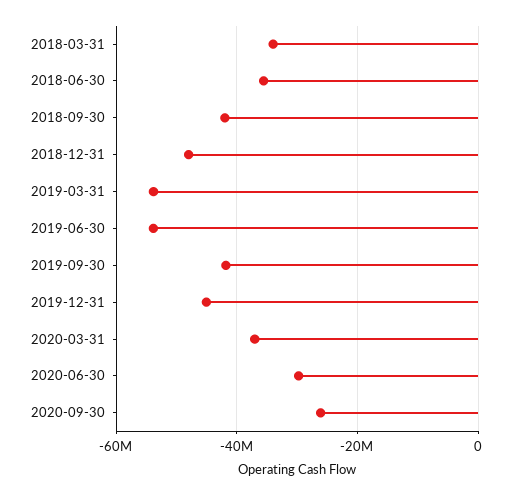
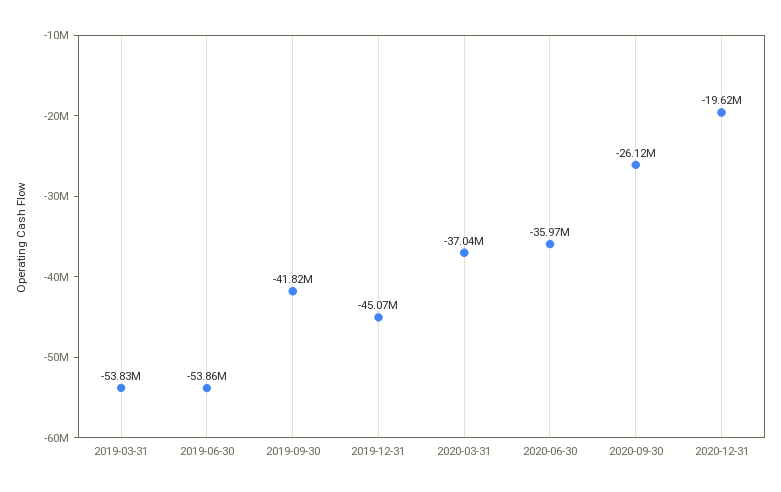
2018-03-31: -34000000 -> none
2018-06-30: -36000000 -> none
2018-09-30: -42000000 -> none
2018-12-31: -48000000 -> none
2020-06-30: -30000000 -> -35970000
2020-12-31: none -> -19620000

